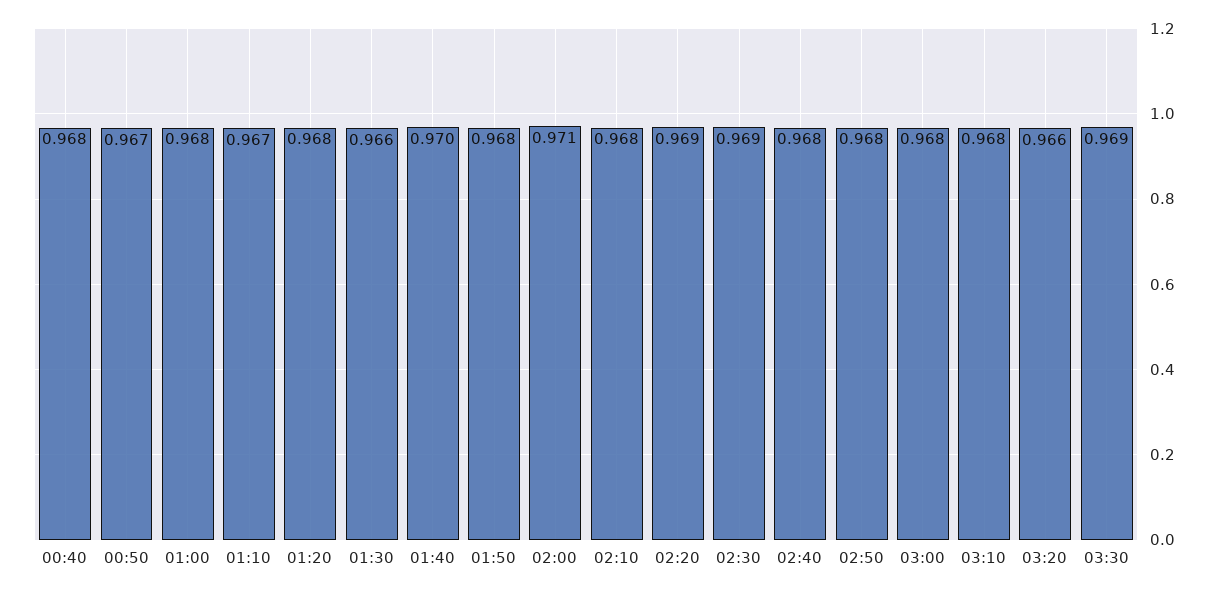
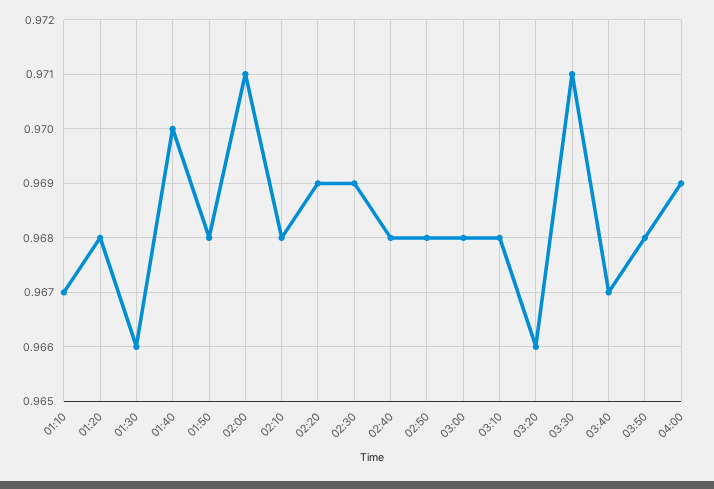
00:40: 0.968 -> none
00:50: 0.967 -> none
01:00: 0.968 -> none
03:30: 0.969 -> 0.971
03:40: none -> 0.967
03:50: none -> 0.968
04:00: none -> 0.969

